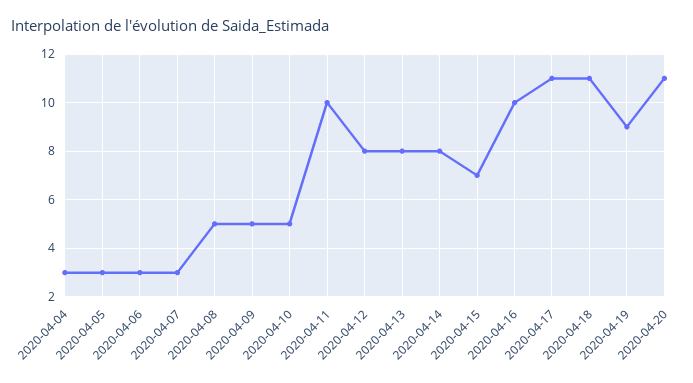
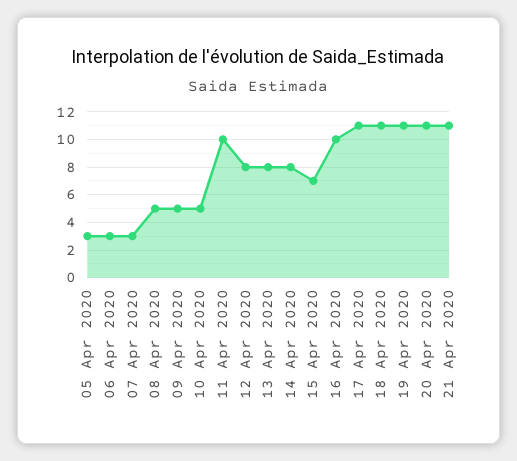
2020-04-04: 3 -> none
2020-04-19: 9 -> 11
21 Apr 2020: none -> 11

